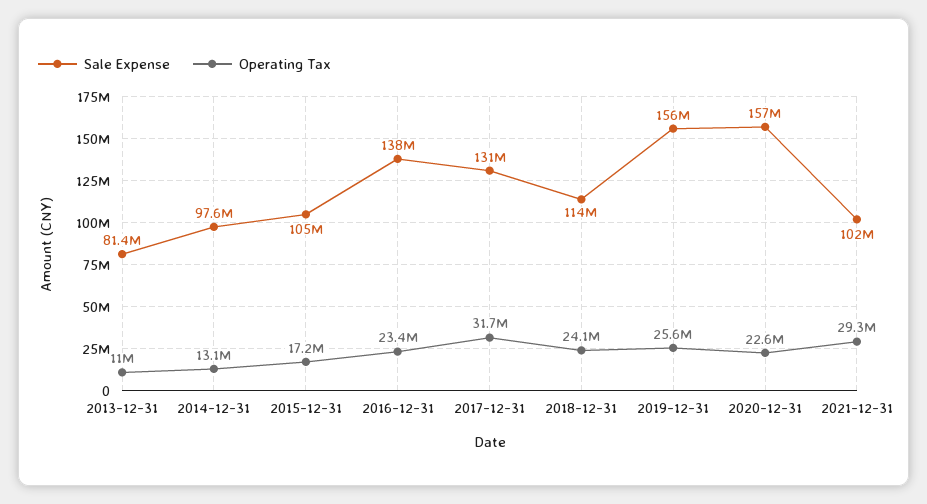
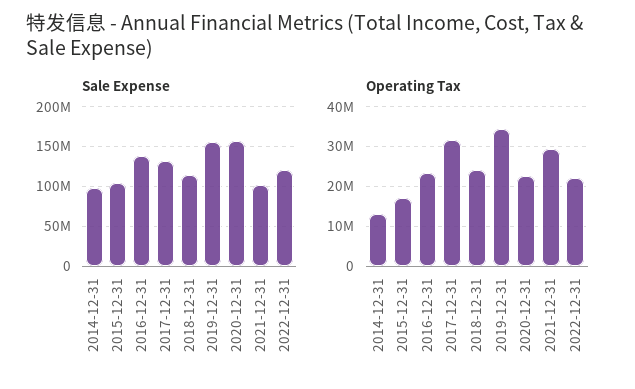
Sale Expense, 2013-12-31: 81400000 -> none
Operating Tax, 2013-12-31: 11000000 -> none
Operating Tax, 2019-12-31: 25600000 -> 34000000
Sale Expense, 2022-12-31: none -> 120000000
Operating Tax, 2022-12-31: none -> 22000000

